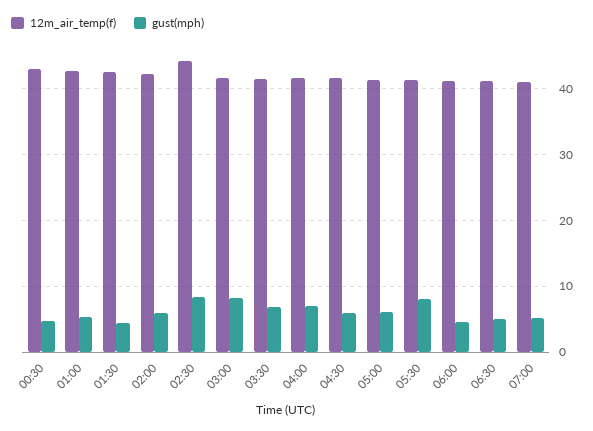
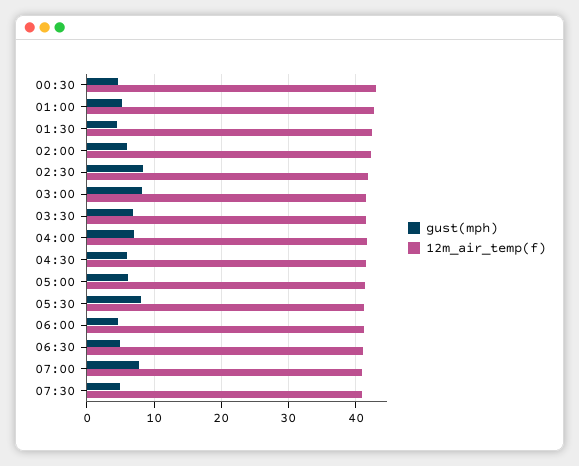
12m_air_temp(f), 02:30: 44 -> 42
gust(mph), 07:00: 5 -> 8
gust(mph), 07:30: none -> 5
12m_air_temp(f), 07:30: none -> 41

